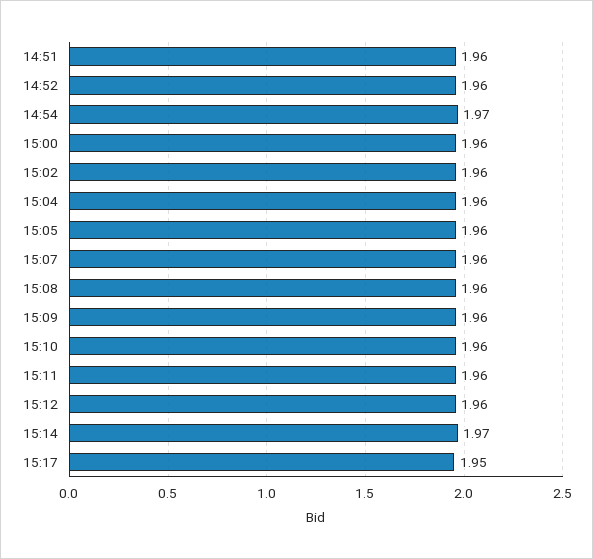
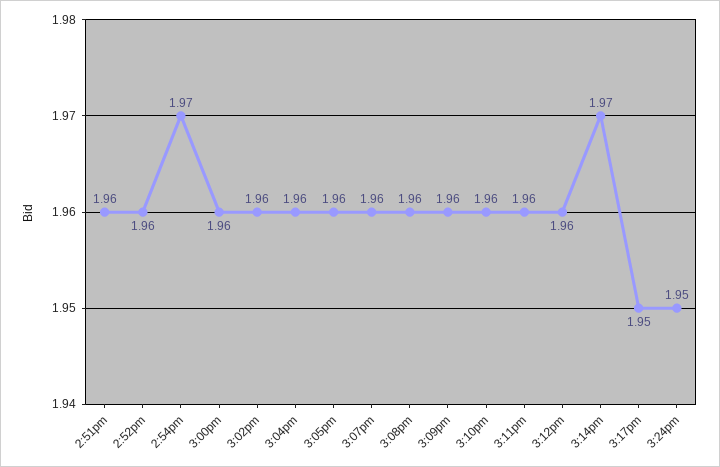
3:24pm: none -> 1.95

